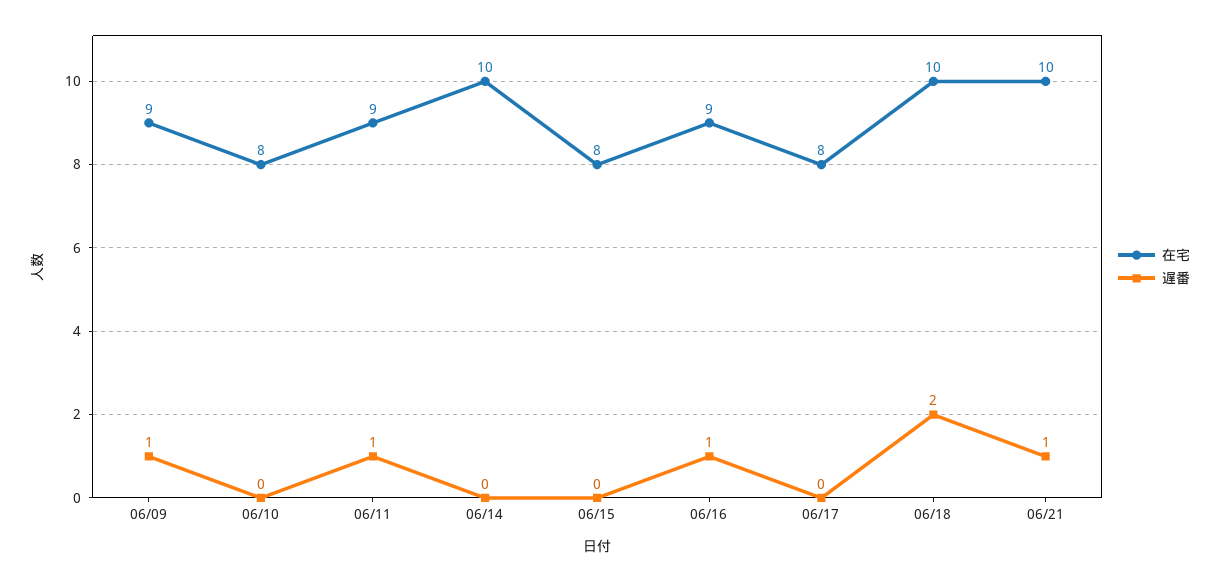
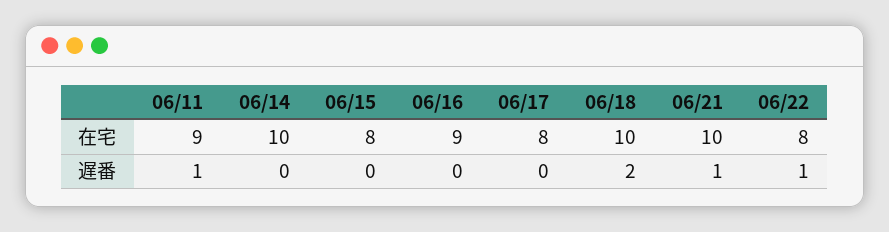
在宅, 06/09: 9 -> none
遅番, 06/09: 1 -> none
在宅, 06/10: 8 -> none
遅番, 06/10: 0 -> none
遅番, 06/16: 1 -> 0
在宅, 06/22: none -> 8
遅番, 06/22: none -> 1

